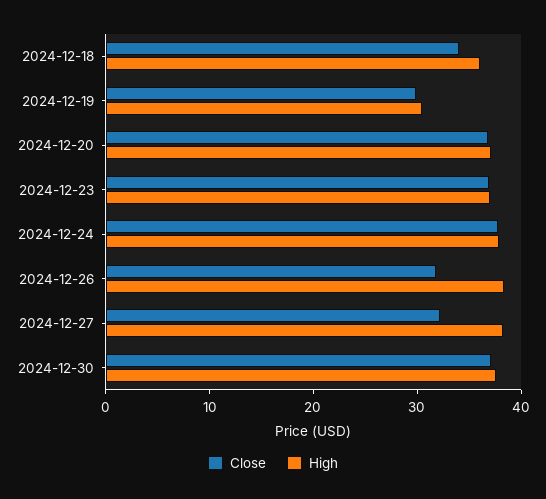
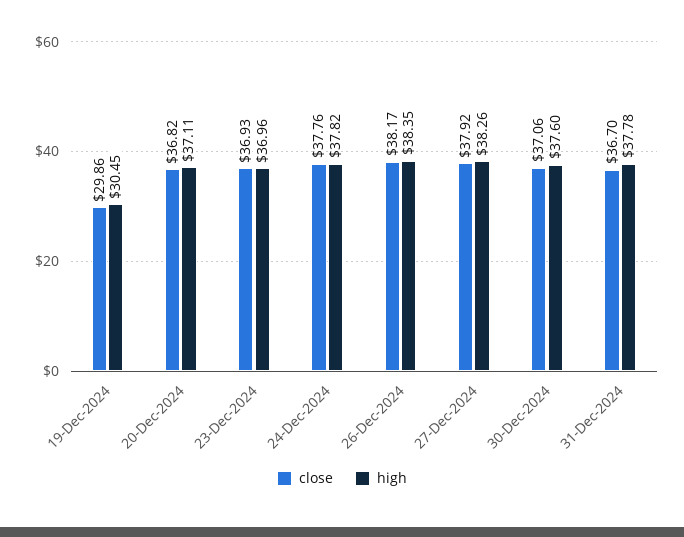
Close, 2024-12-18: 34 -> none
High, 2024-12-18: 36 -> none
Close, 2024-12-26: 32 -> 38.17
Close, 2024-12-27: 32 -> 37.92
Close, 31-Dec-2024: none -> 36.7
High, 31-Dec-2024: none -> 37.78

